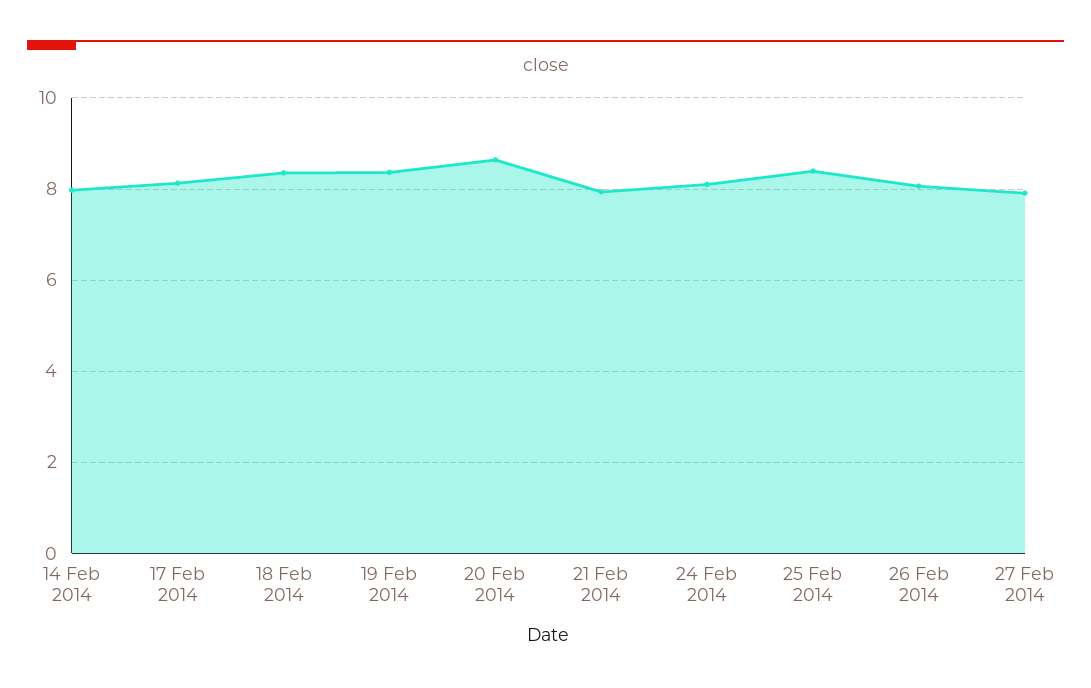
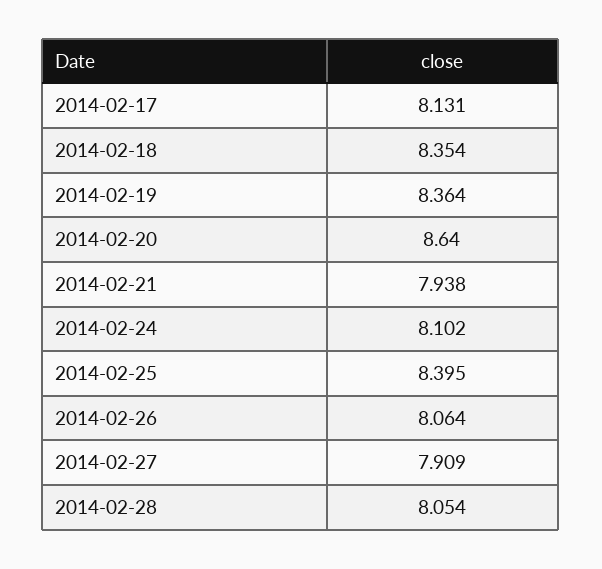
14 Feb 2014: 8 -> none
2014-02-28: none -> 8.054

